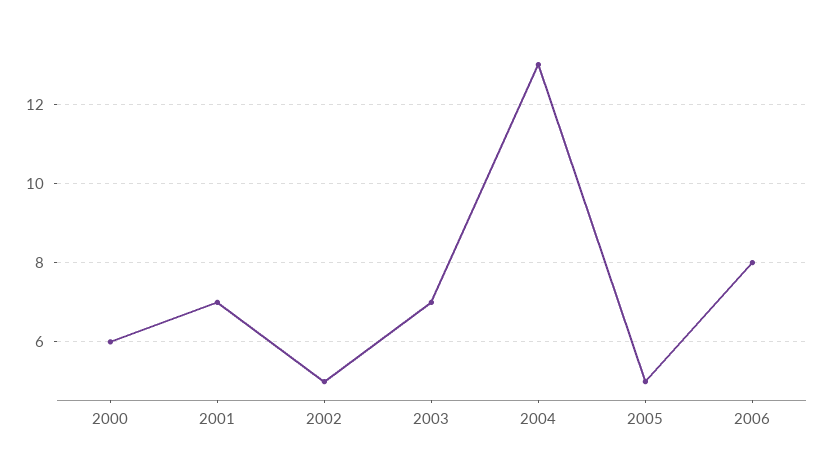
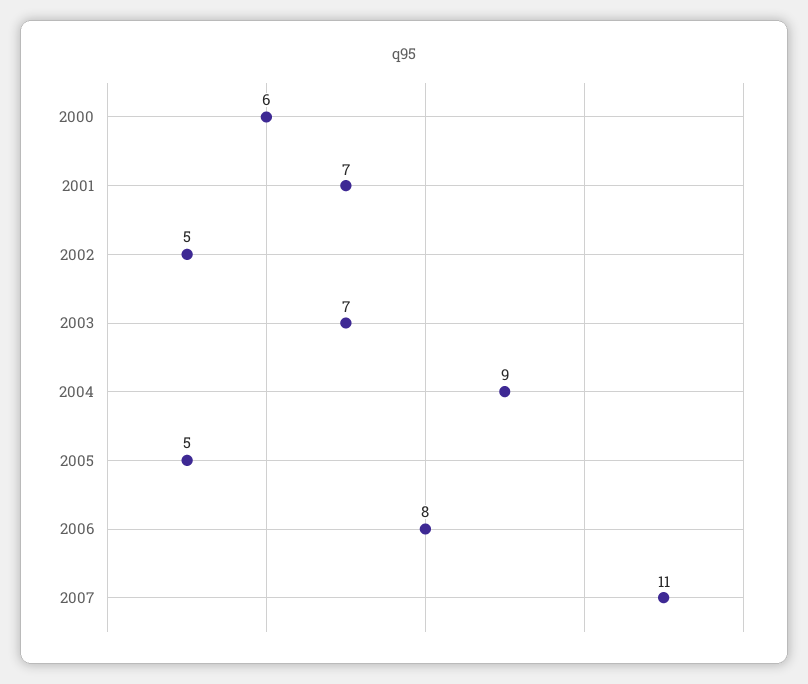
2004: 13 -> 9
2007: none -> 11

